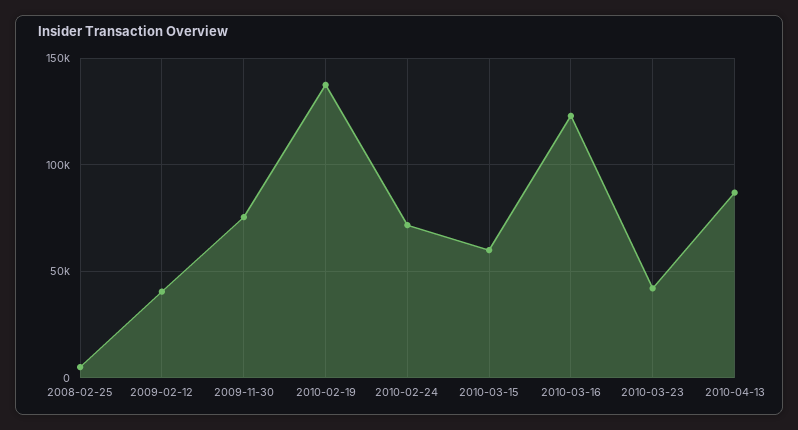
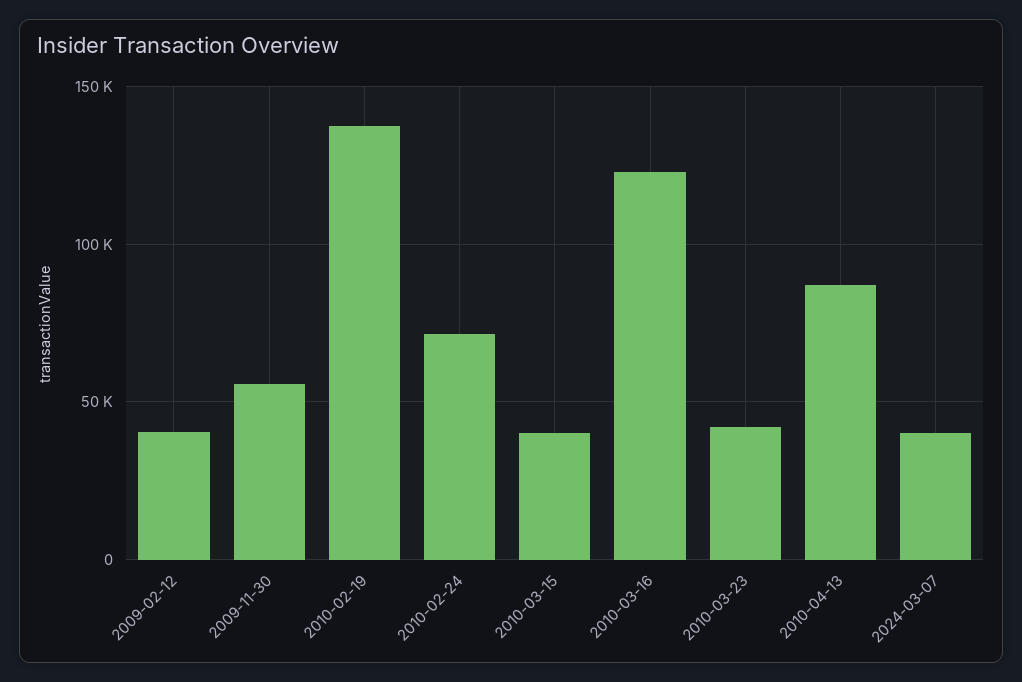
2008-02-25: 5000 -> none
2009-11-30: 75000 -> 55000
2010-03-15: 60000 -> 40000
2024-03-07: none -> 40000

